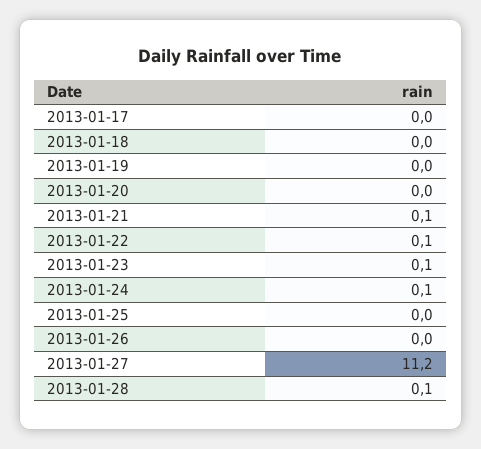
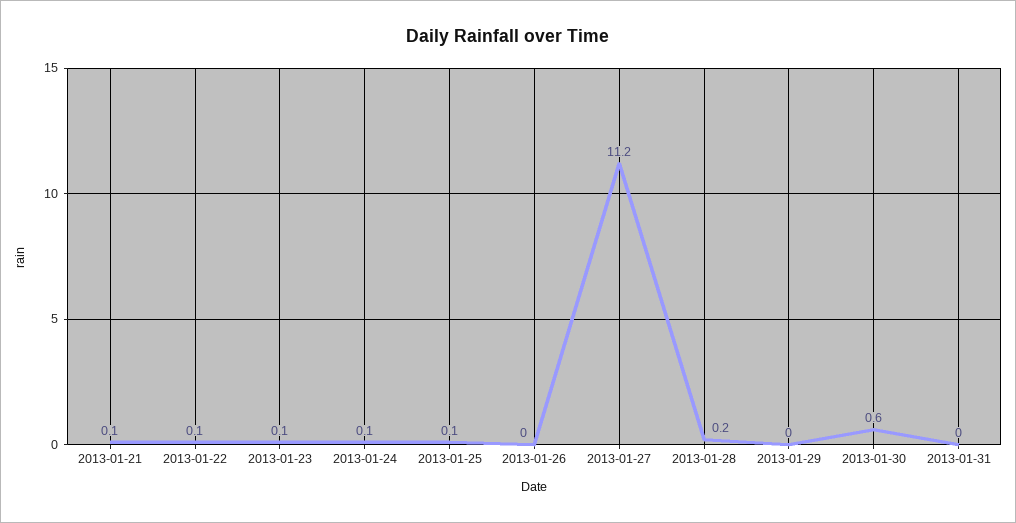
2013-01-17: 0 -> none
2013-01-18: 0 -> none
2013-01-19: 0 -> none
2013-01-20: 0 -> none
2013-01-25: 0 -> 0.1
2013-01-28: 0.1 -> 0.2
2013-01-29: none -> 0
2013-01-30: none -> 0.6
2013-01-31: none -> 0

